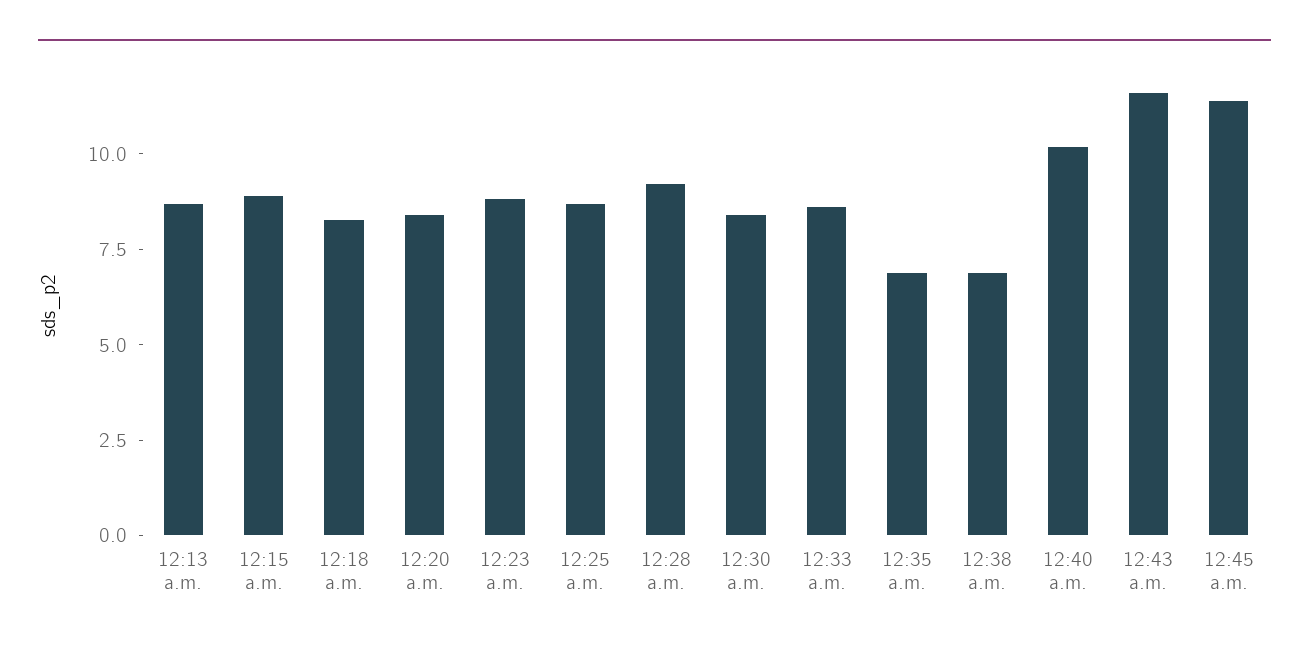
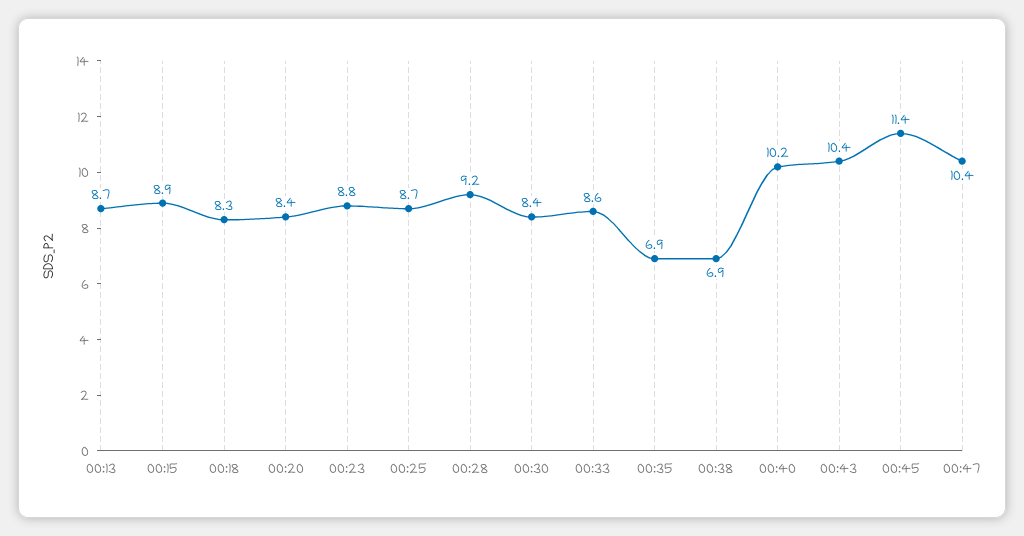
12:43 a.m.: 11.5 -> 10.4
00:47: none -> 10.4

